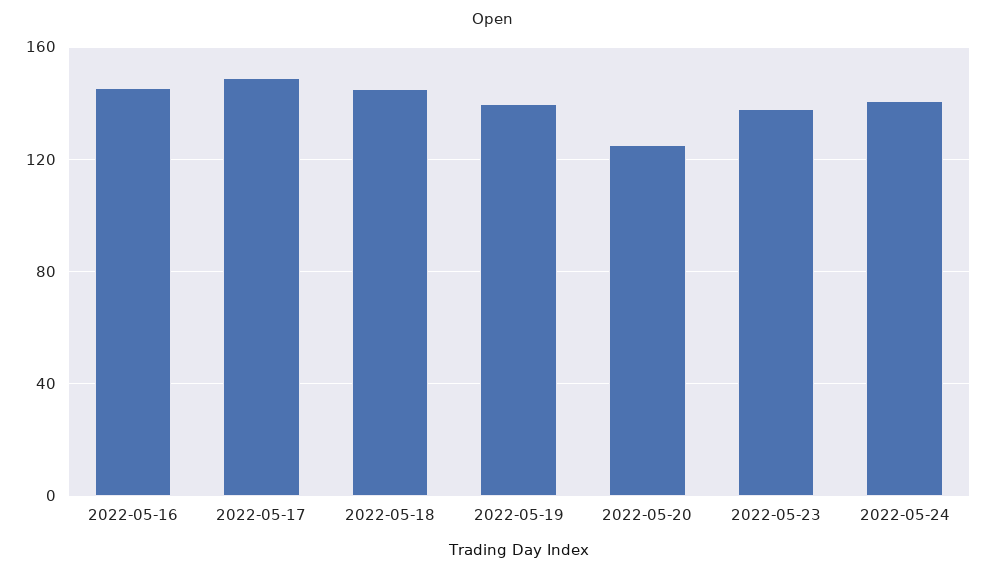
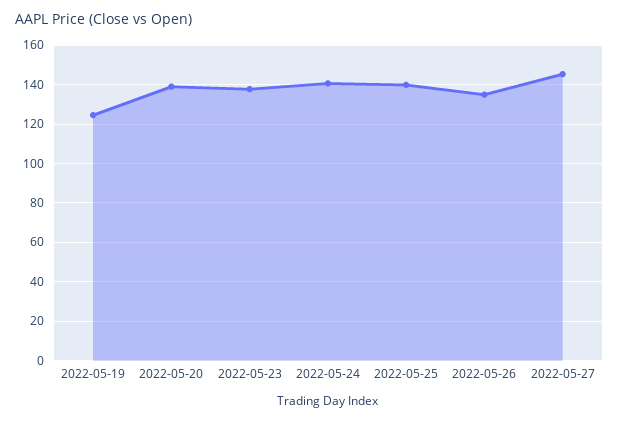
2022-05-16: 145 -> none
2022-05-17: 150 -> none
2022-05-18: 145 -> none
2022-05-19: 140 -> 125
2022-05-20: 125 -> 140
2022-05-25: none -> 140
2022-05-26: none -> 135
2022-05-27: none -> 145

